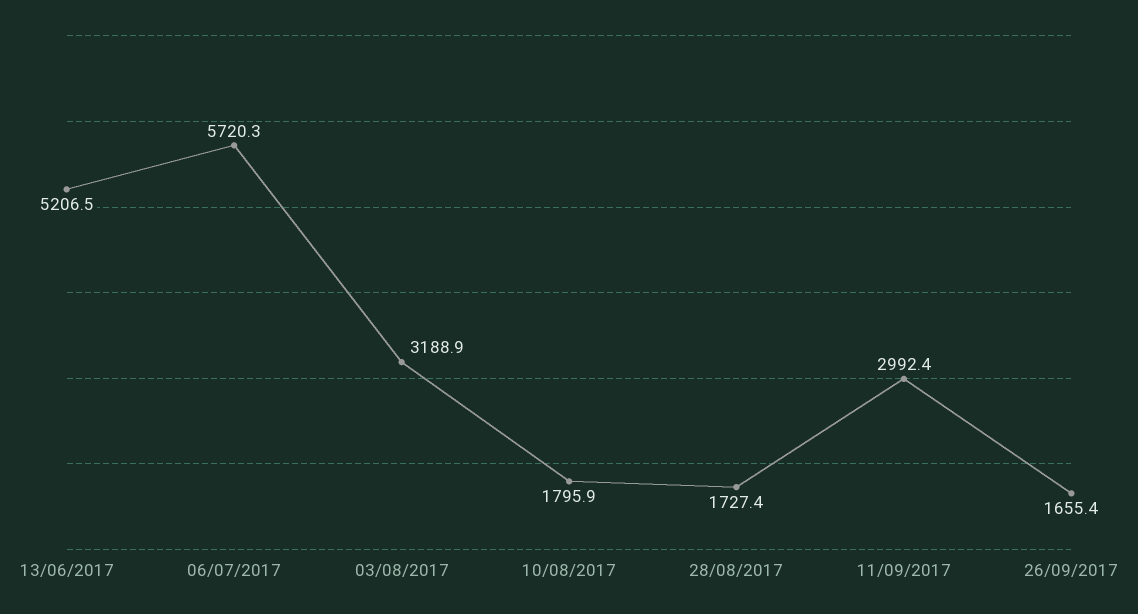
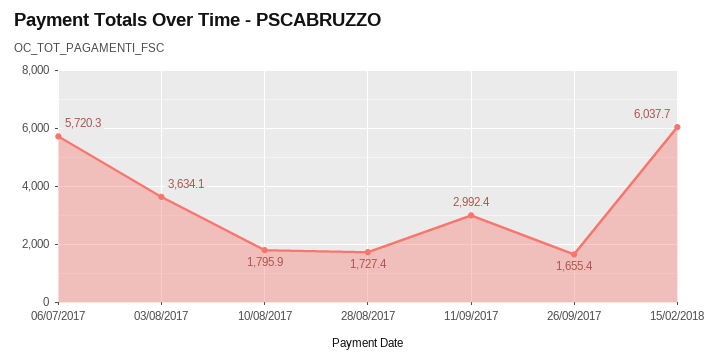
13/06/2017: 5206.5 -> none
03/08/2017: 3188.9 -> 3634.1
15/02/2018: none -> 6037.7

